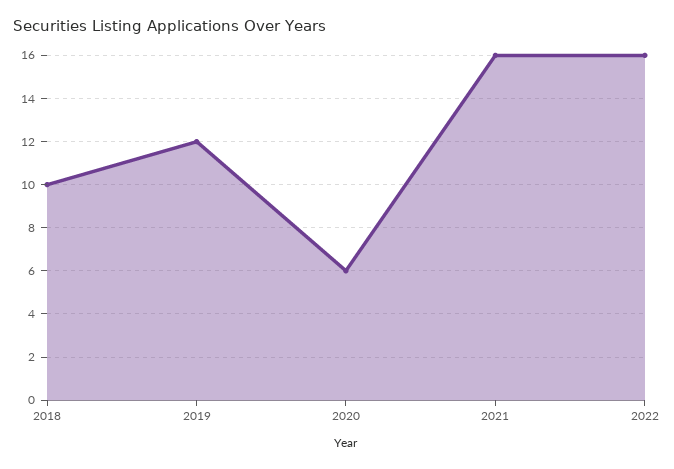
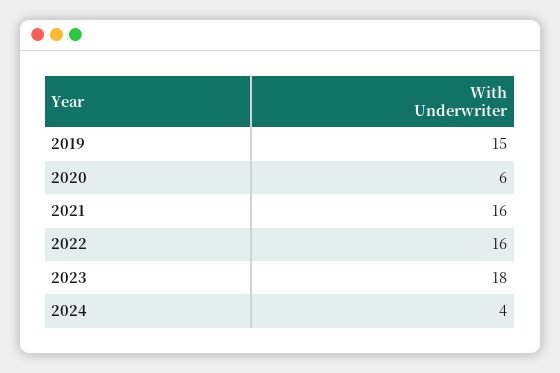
2018: 10 -> none
2019: 12 -> 15
2023: none -> 18
2024: none -> 4

